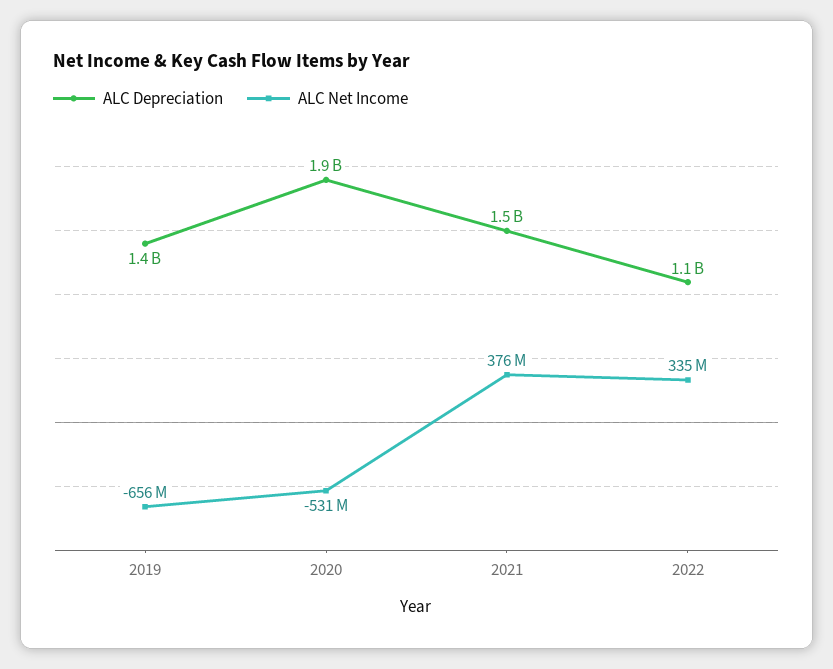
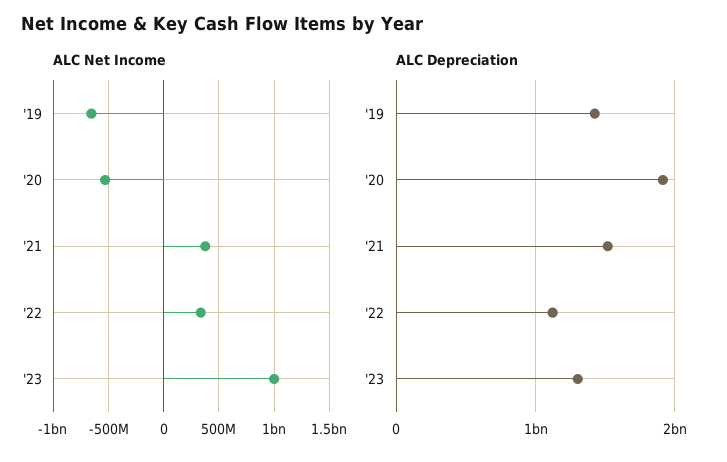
ALC Net Income, '23: none -> 1000000000
ALC Depreciation, '23: none -> 1300000000

